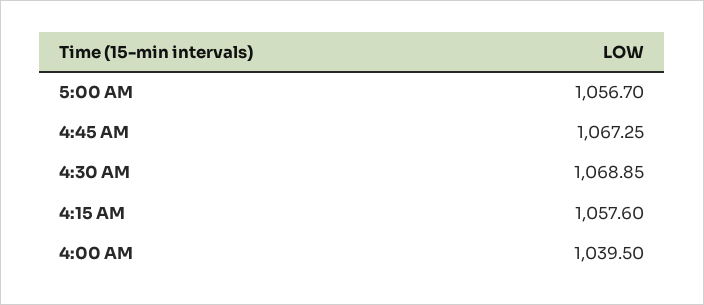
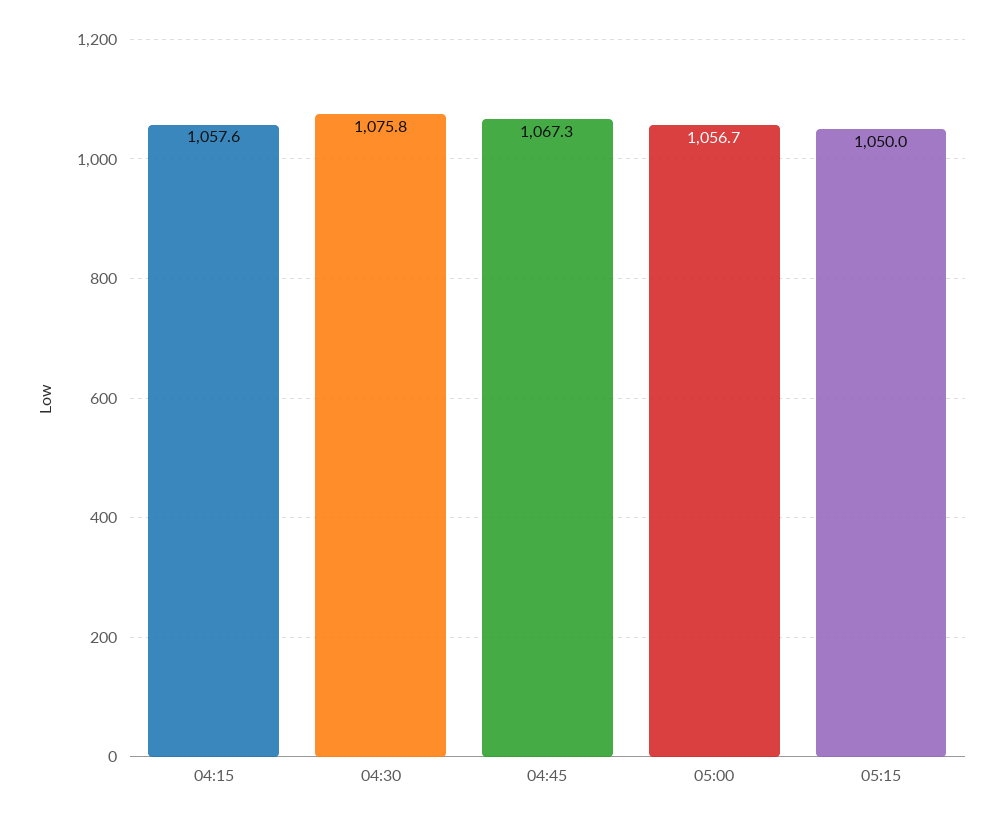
4:30 AM: 1068.85 -> 1075.8
4:00 AM: 1039.5 -> none
05:15: none -> 1050

